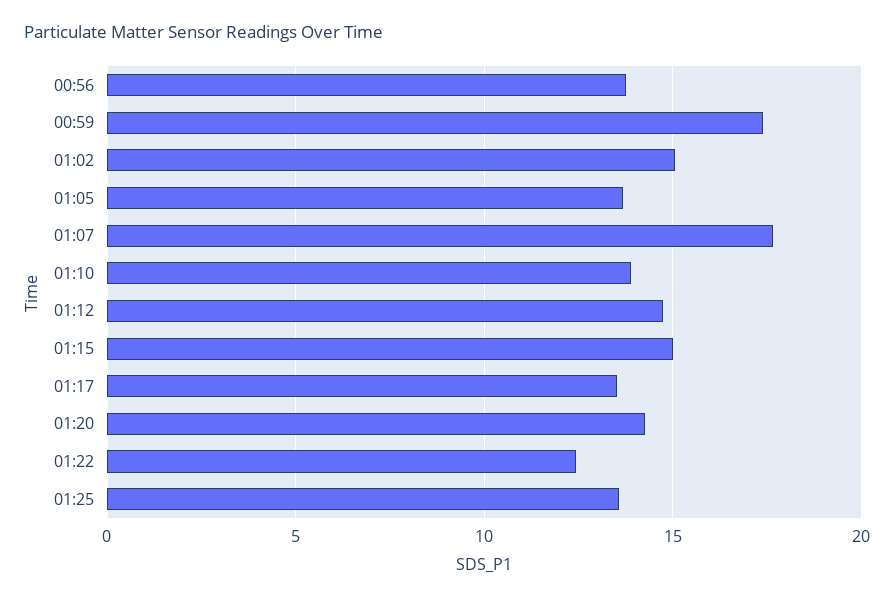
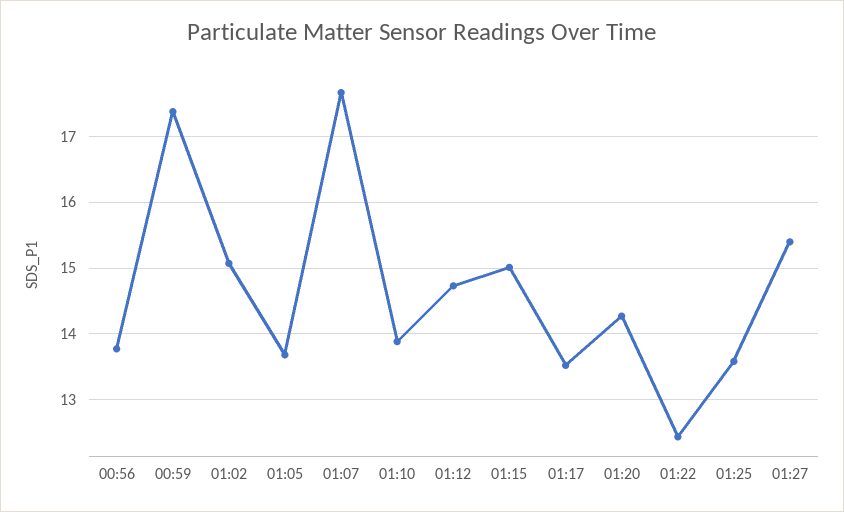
01:27: none -> 15.4

